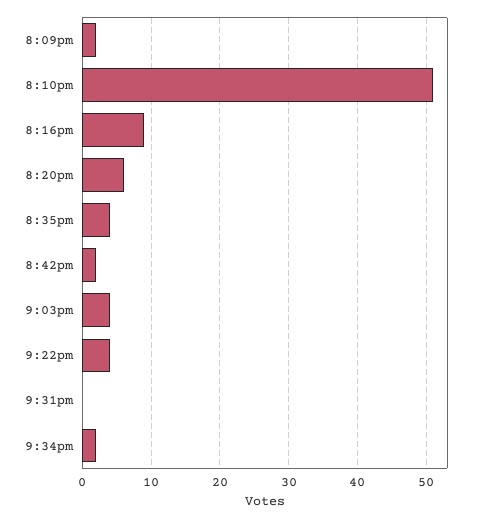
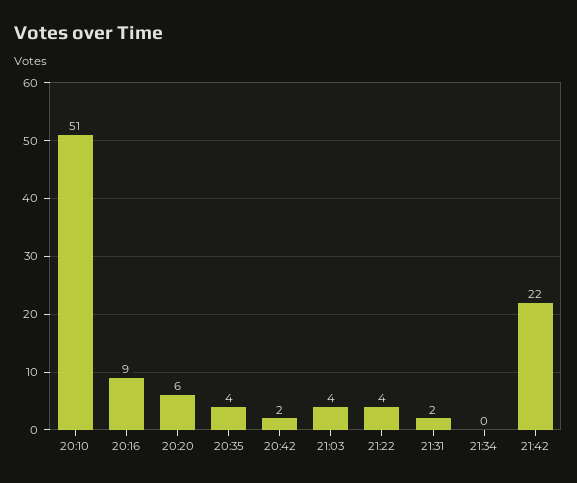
8:09pm: 2 -> none
9:31pm: 0 -> 2
9:34pm: 2 -> 0
21:42: none -> 22

